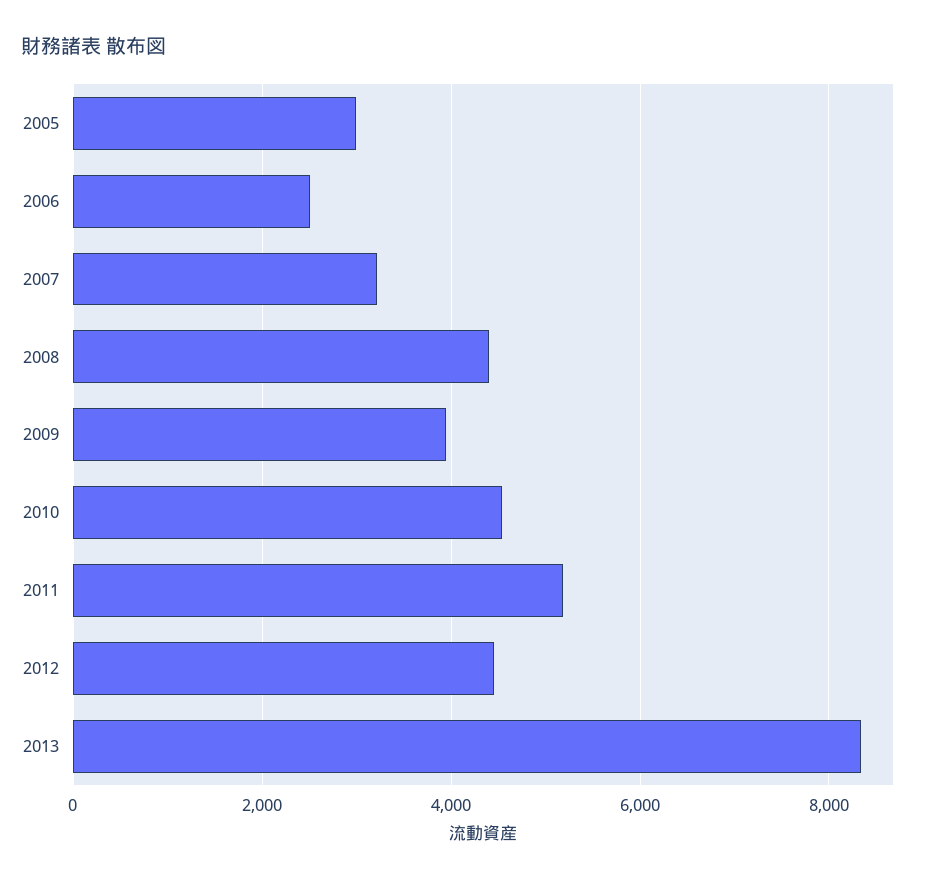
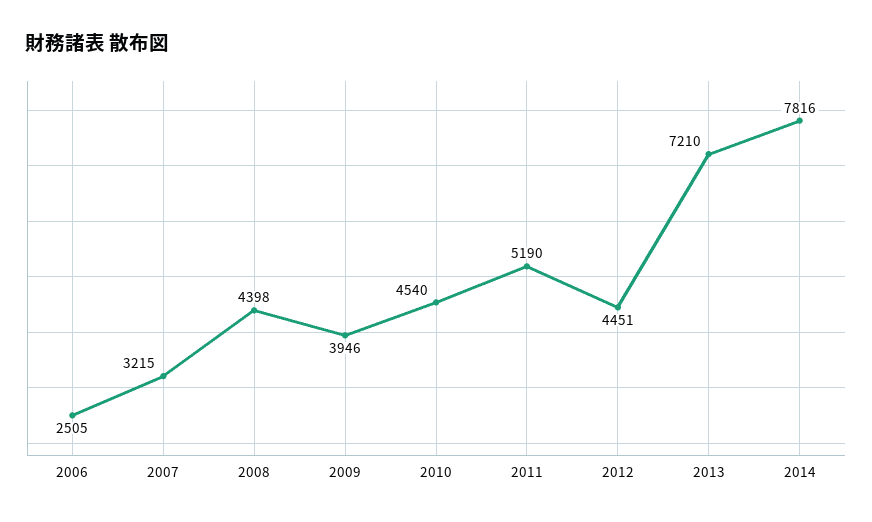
2005: 3000 -> none
2013: 8400 -> 7210
2014: none -> 7816

